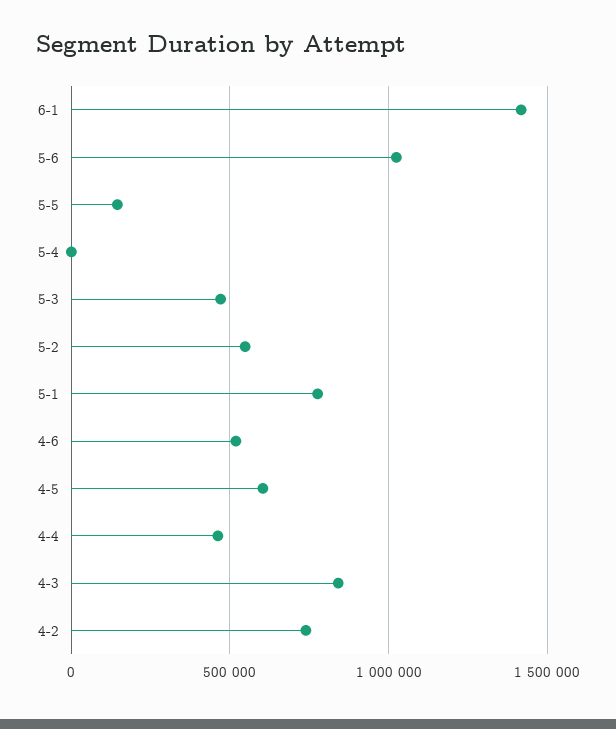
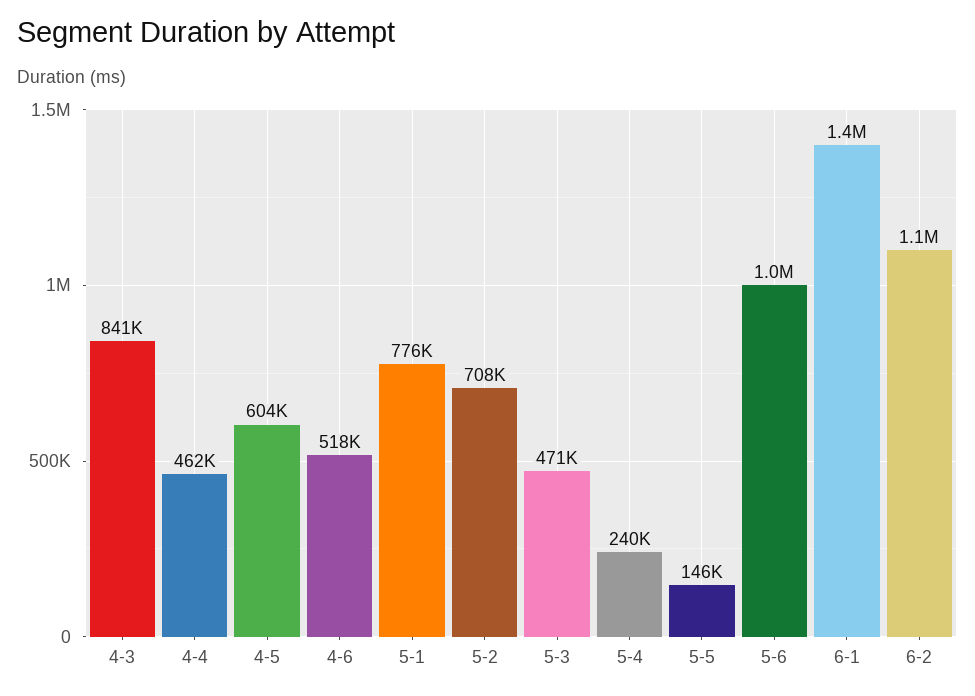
5-4: 0 -> 240000
5-2: 550000 -> 708000
4-2: 750000 -> none
6-2: none -> 1100000

